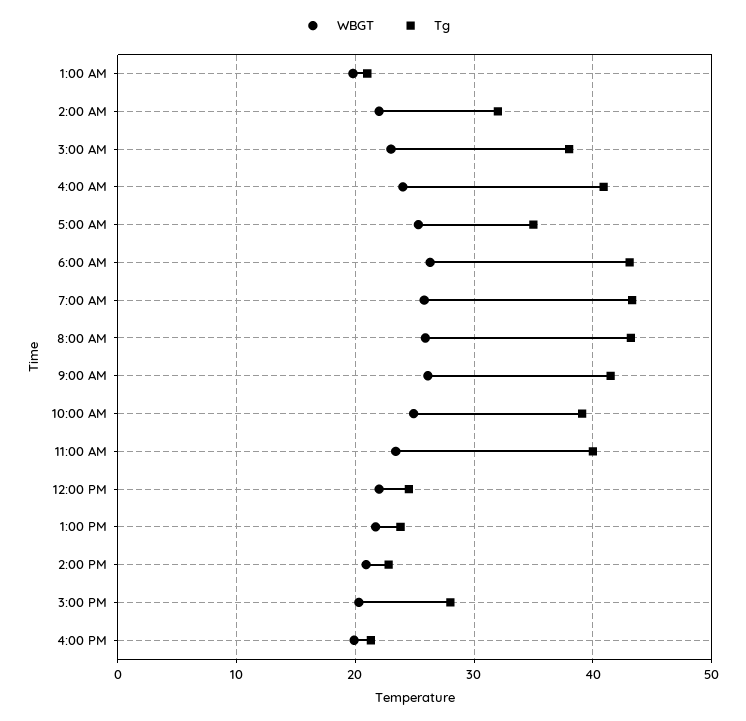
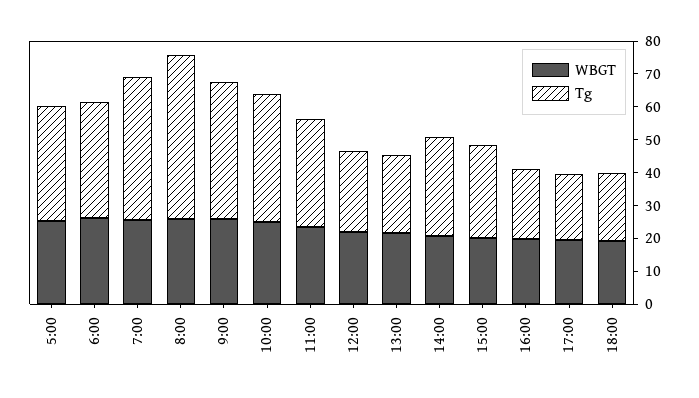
WBGT, 1:00 AM: 20 -> none
Tg, 1:00 AM: 21 -> none
WBGT, 2:00 AM: 22 -> none
Tg, 2:00 AM: 32 -> none
WBGT, 3:00 AM: 23 -> none
Tg, 3:00 AM: 38 -> none
WBGT, 4:00 AM: 24 -> none
Tg, 4:00 AM: 41 -> none
Tg, 6:00 AM: 43 -> 35
Tg, 8:00 AM: 43 -> 50
Tg, 11:00 AM: 40 -> 32.5
Tg, 2:00 PM: 23 -> 30
WBGT, 17:00: none -> 20
Tg, 17:00: none -> 20
WBGT, 18:00: none -> 20
Tg, 18:00: none -> 20

